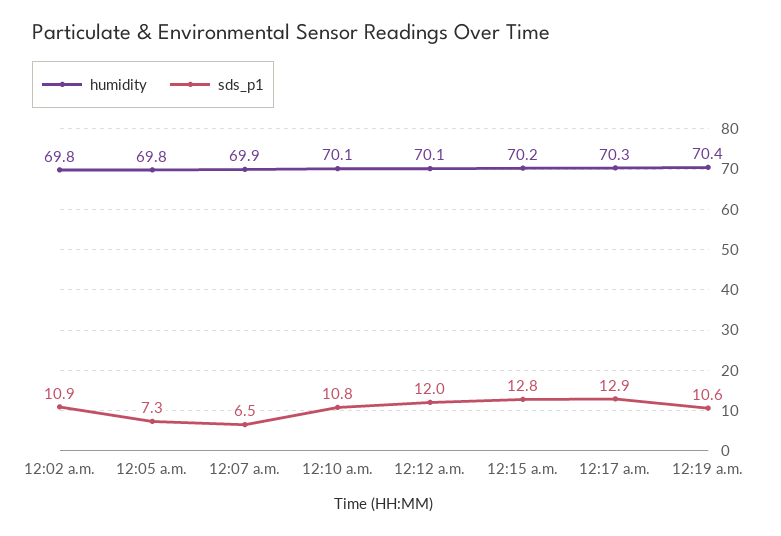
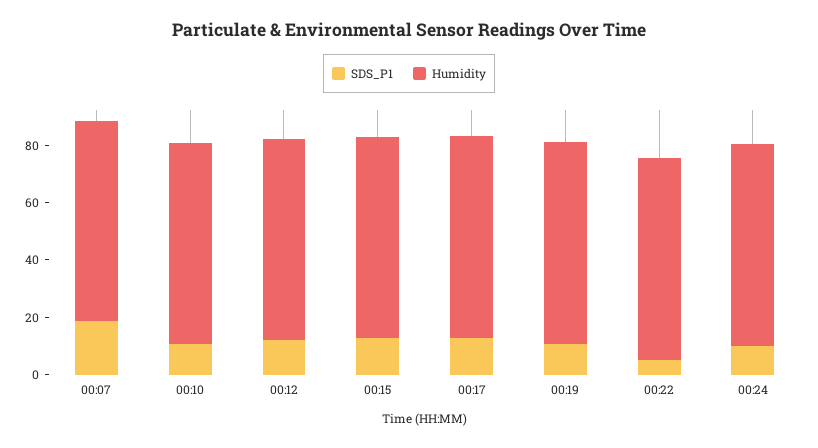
humidity, 12:02 a.m.: 69.8 -> none
sds_p1, 12:02 a.m.: 10.9 -> none
humidity, 12:05 a.m.: 69.8 -> none
sds_p1, 12:05 a.m.: 7.3 -> none
sds_p1, 12:07 a.m.: 6.5 -> 20
sds_p1, 00:22: none -> 5
humidity, 00:22: none -> 70
sds_p1, 00:24: none -> 10
humidity, 00:24: none -> 70

